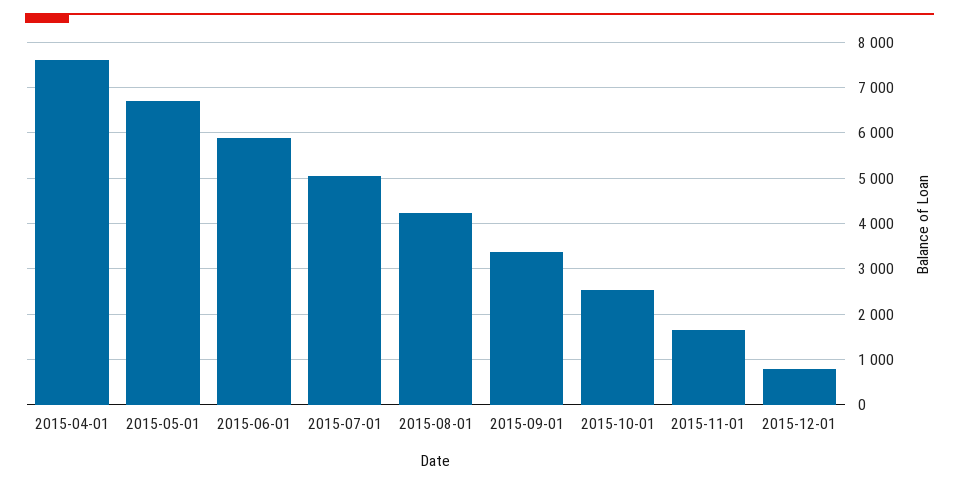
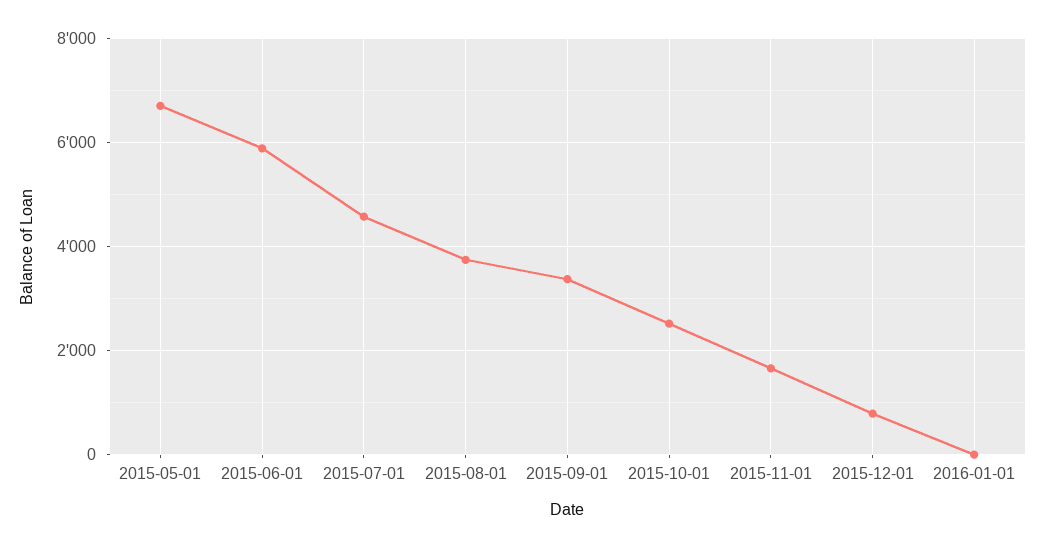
2015-04-01: 7600 -> none
2015-07-01: 5000 -> 4600
2015-08-01: 4200 -> 3800
2016-01-01: none -> 0

